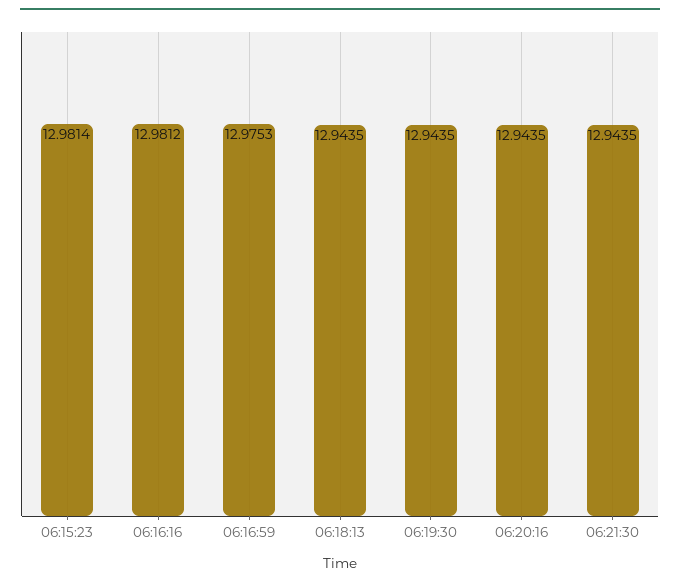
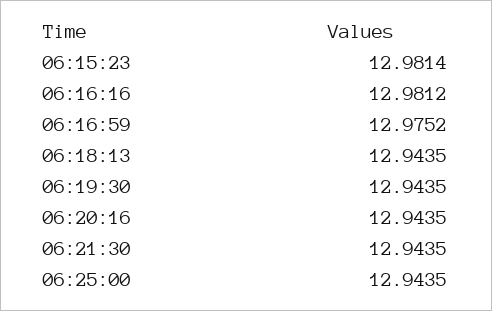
06:16:59: 12.9753 -> 12.9752
06:25:00: none -> 12.9435

